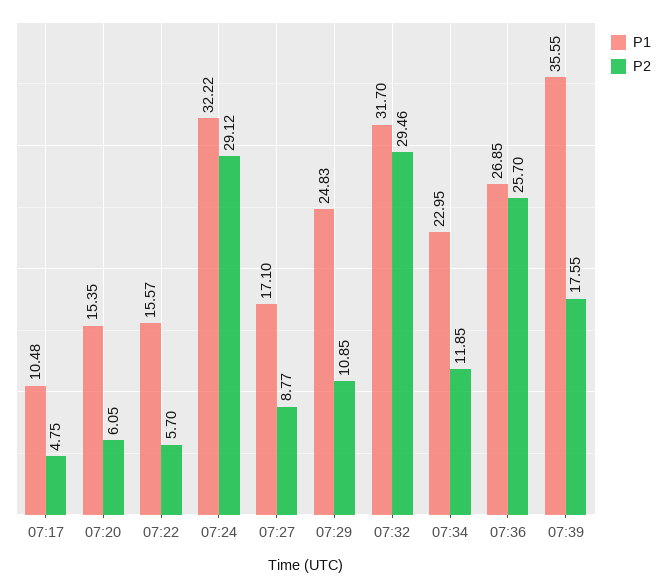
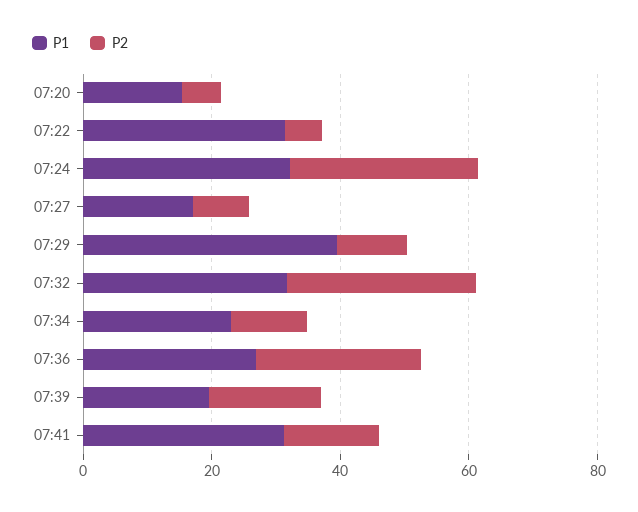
P1, 07:17: 10.48 -> none
P2, 07:17: 4.75 -> none
P1, 07:22: 15.57 -> 30
P1, 07:29: 24.83 -> 40
P1, 07:39: 35.55 -> 20
P1, 07:41: none -> 30
P2, 07:41: none -> 15

